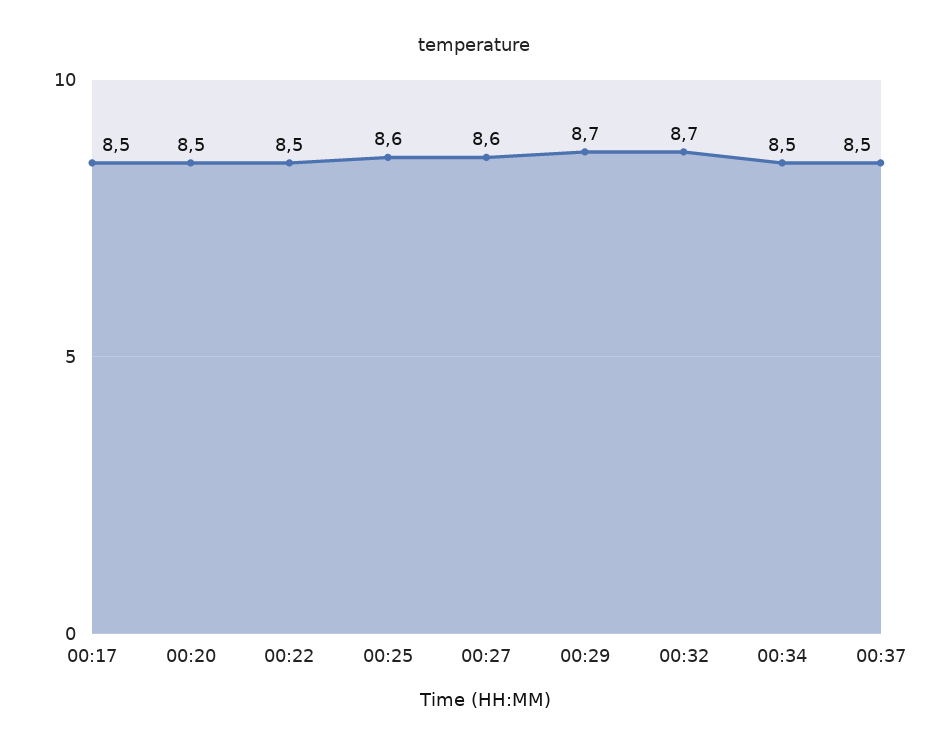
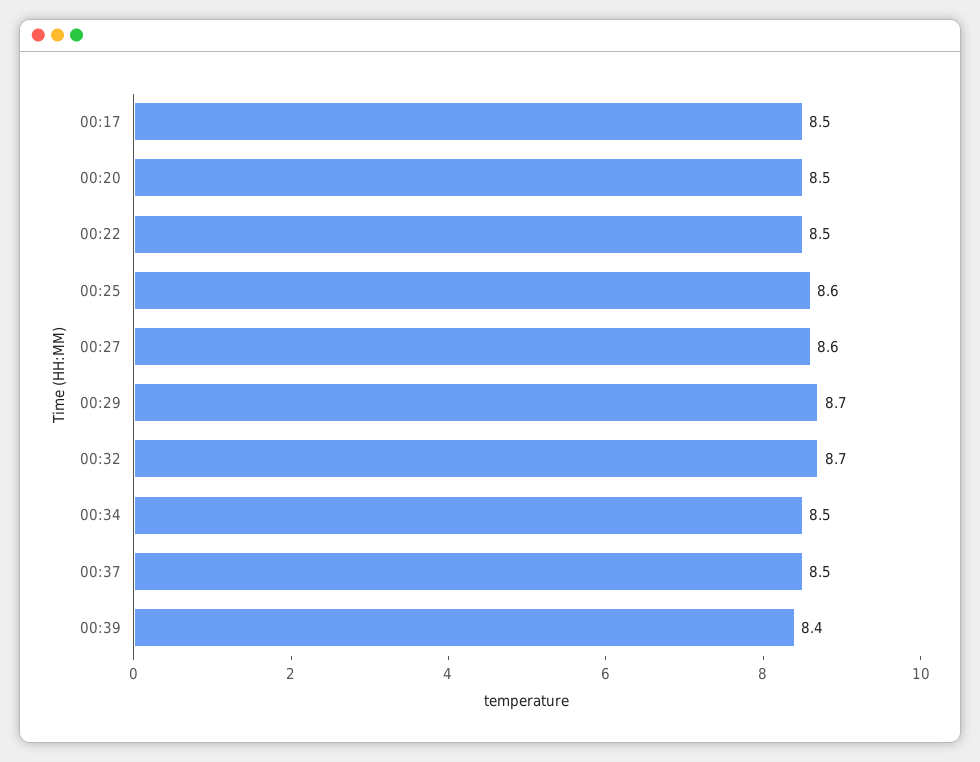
00:39: none -> 8.4

